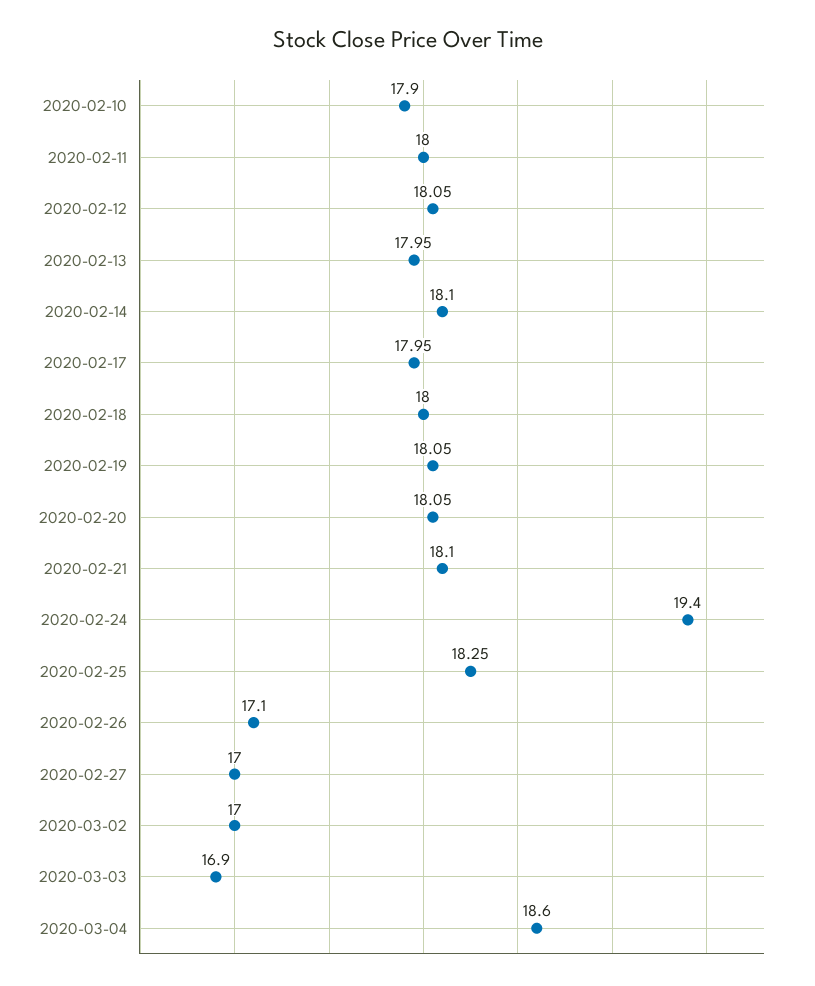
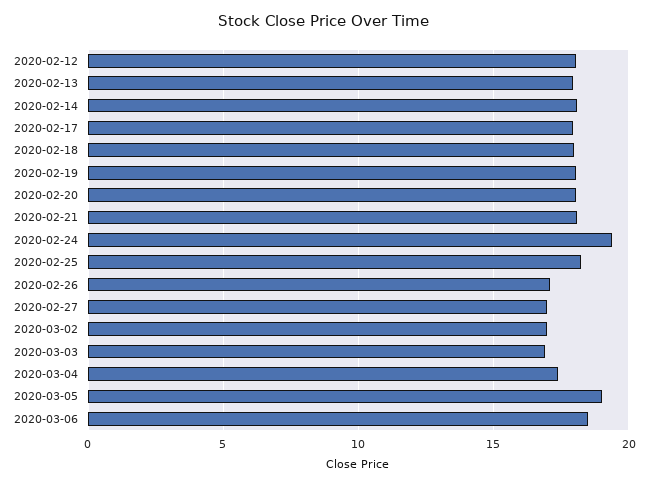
2020-02-10: 17.9 -> none
2020-02-11: 18 -> none
2020-03-04: 18.6 -> 17.5
2020-03-05: none -> 19
2020-03-06: none -> 18.5

